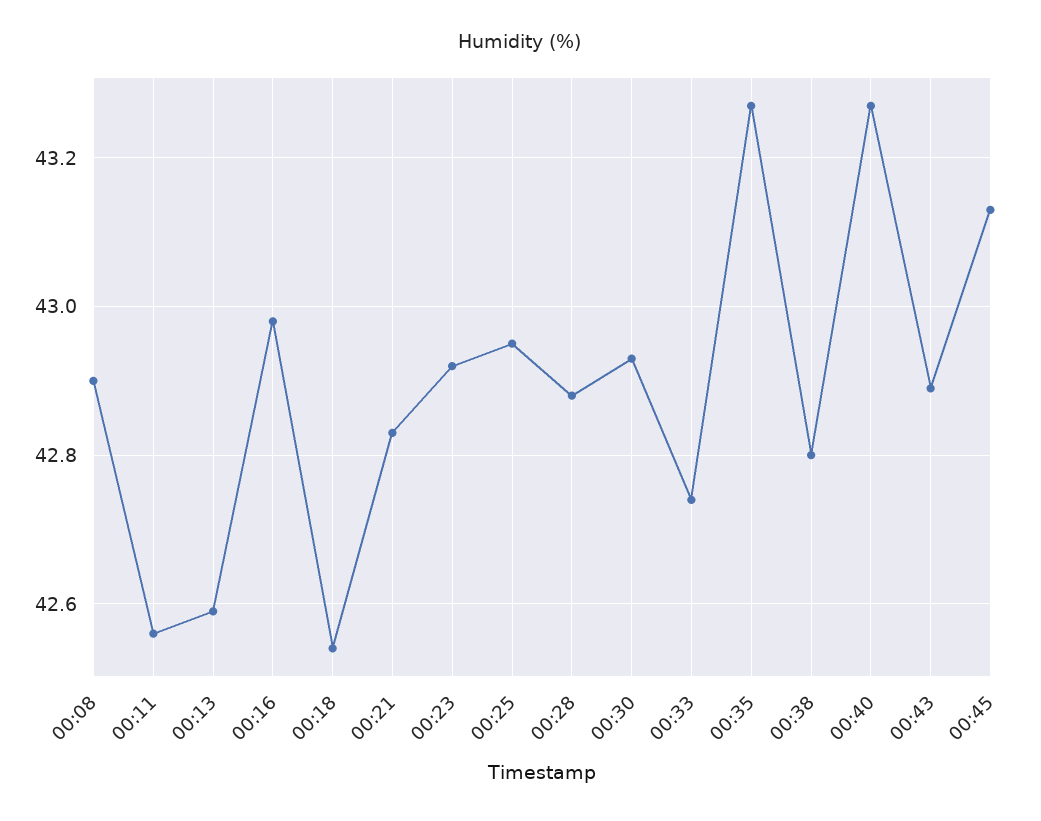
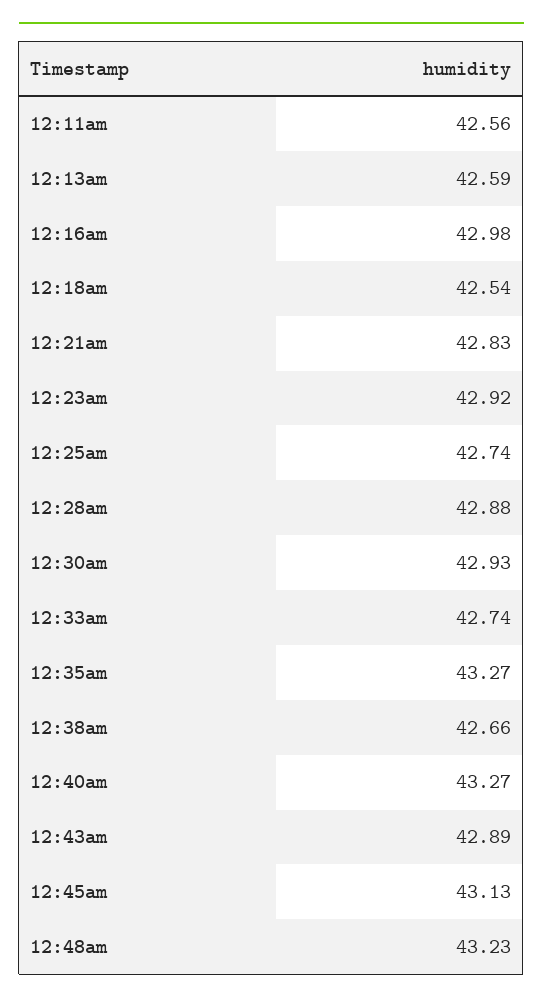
00:08: 42.9 -> none
00:25: 42.95 -> 42.74
00:38: 42.8 -> 42.66
12:48am: none -> 43.23

